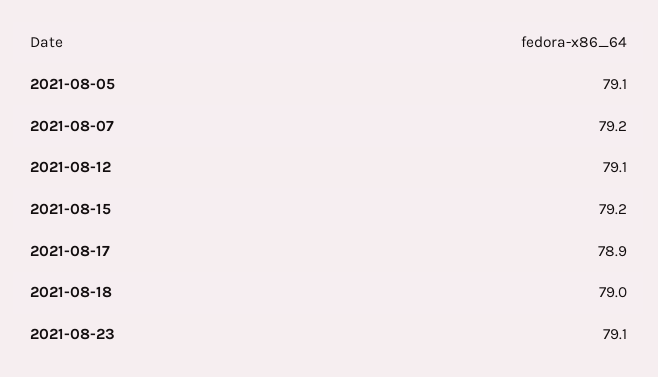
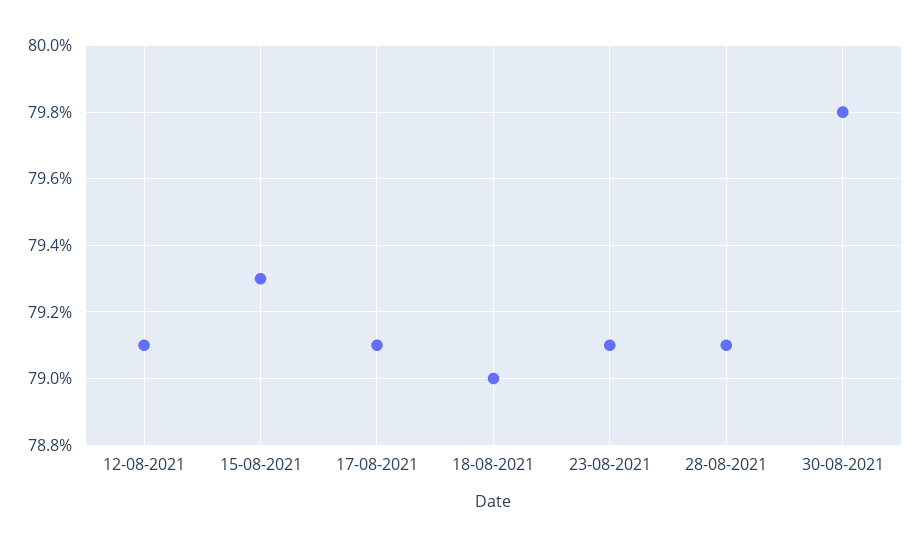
2021-08-05: 79.1 -> none
2021-08-07: 79.2 -> none
2021-08-15: 79.2 -> 79.3
2021-08-17: 78.9 -> 79.1
28-08-2021: none -> 79.1
30-08-2021: none -> 79.8

